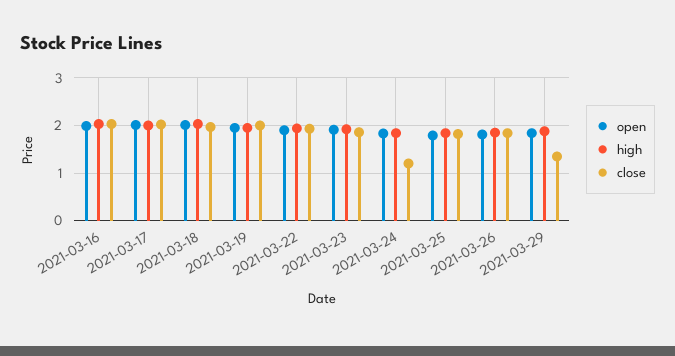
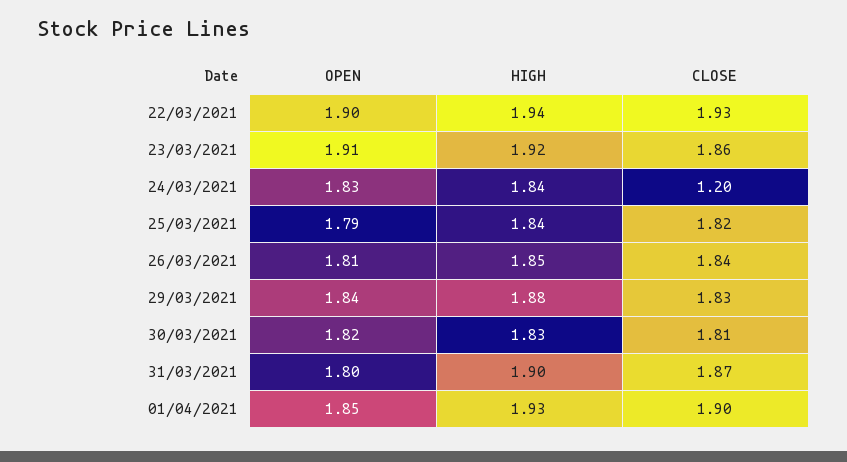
open, 2021-03-16: 2 -> none
high, 2021-03-16: 2 -> none
close, 2021-03-16: 2 -> none
open, 2021-03-17: 2 -> none
high, 2021-03-17: 2 -> none
close, 2021-03-17: 2 -> none
open, 2021-03-18: 2 -> none
high, 2021-03-18: 2 -> none
close, 2021-03-18: 2 -> none
open, 2021-03-19: 2 -> none
high, 2021-03-19: 2 -> none
close, 2021-03-19: 2 -> none
close, 2021-03-29: 1.4 -> 1.83
open, 30/03/2021: none -> 1.82
high, 30/03/2021: none -> 1.83
close, 30/03/2021: none -> 1.81
open, 31/03/2021: none -> 1.8
high, 31/03/2021: none -> 1.9
close, 31/03/2021: none -> 1.87
open, 01/04/2021: none -> 1.85
high, 01/04/2021: none -> 1.93
close, 01/04/2021: none -> 1.9

